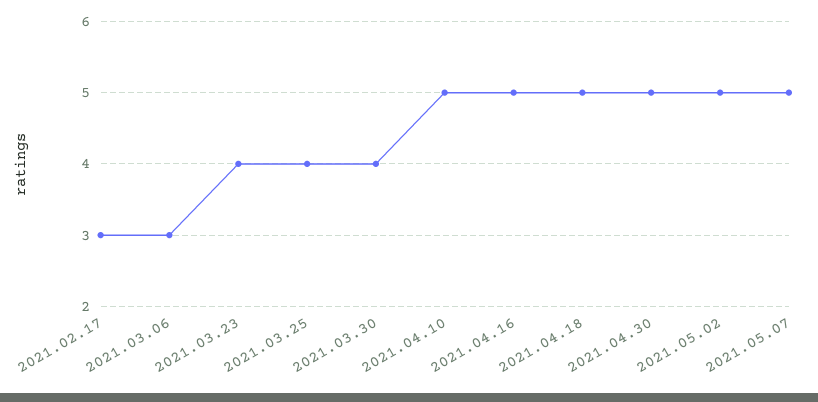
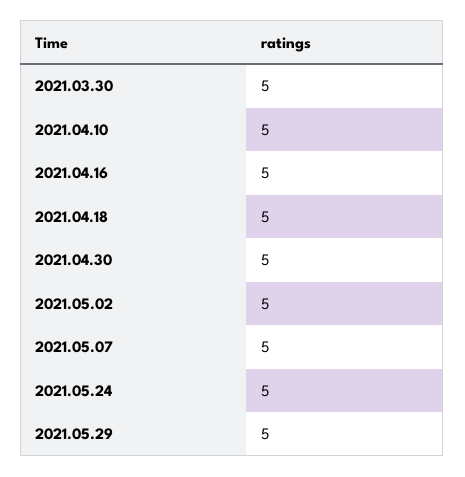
2021.02.17: 3 -> none
2021.03.06: 3 -> none
2021.03.23: 4 -> none
2021.03.25: 4 -> none
2021.03.30: 4 -> 5
2021.05.24: none -> 5
2021.05.29: none -> 5

